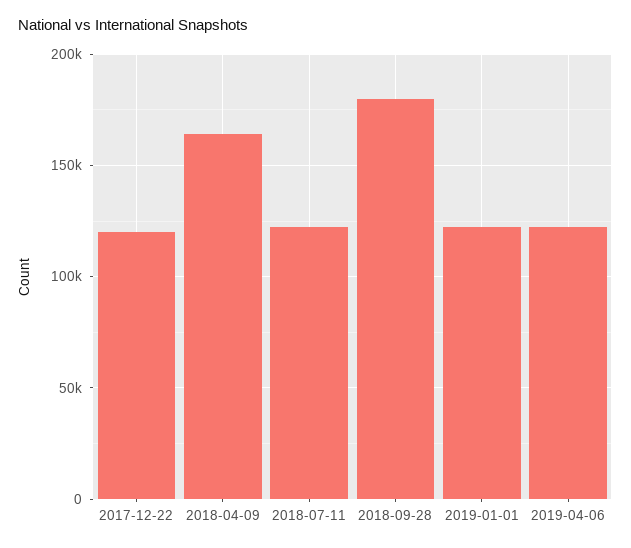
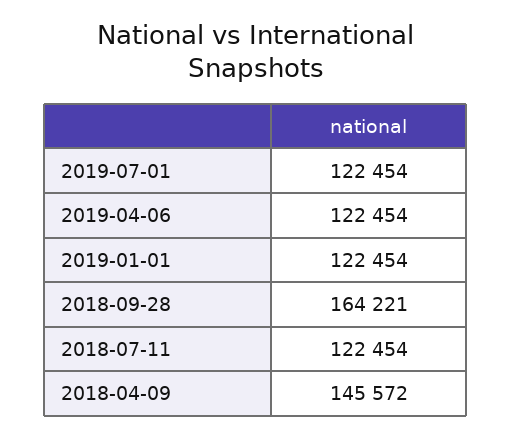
2017-12-22: 120000 -> none
2018-04-09: 165000 -> 145572
2018-09-28: 180000 -> 164221
2019-07-01: none -> 122454

